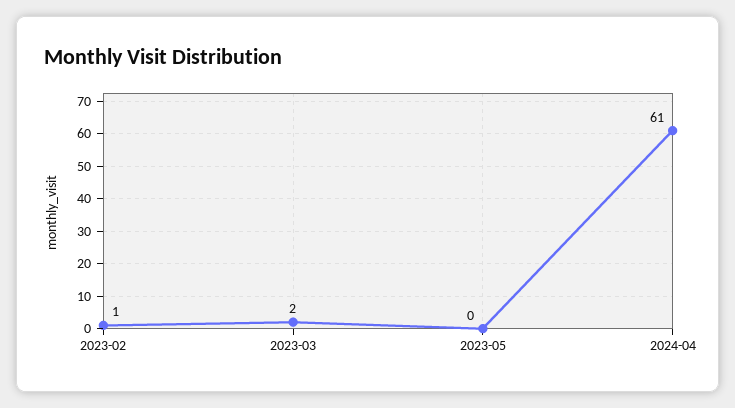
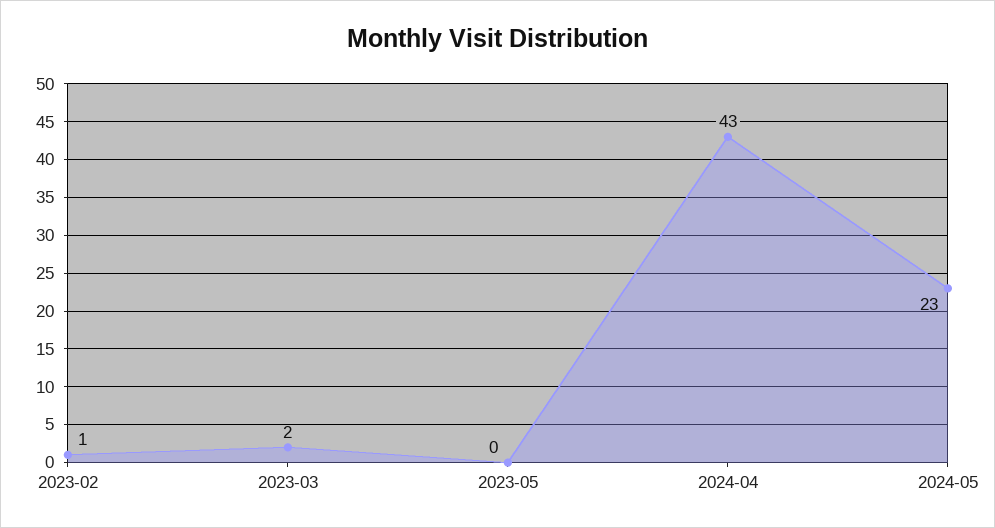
2024-04: 61 -> 43
2024-05: none -> 23

